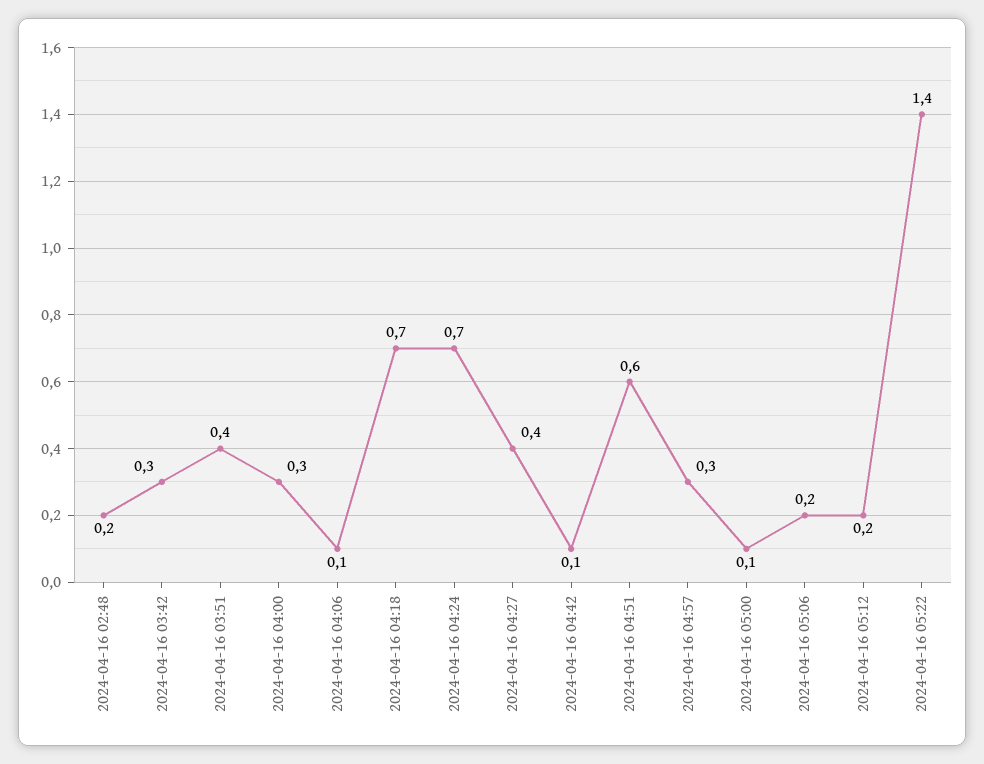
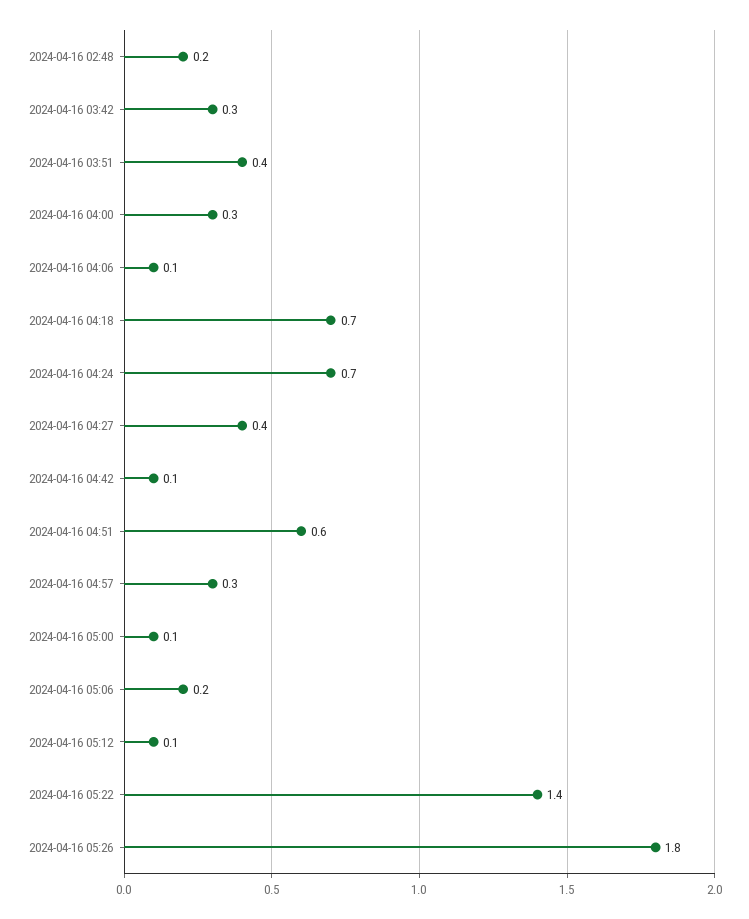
2024-04-16 05:12: 0.2 -> 0.1
2024-04-16 05:26: none -> 1.8

